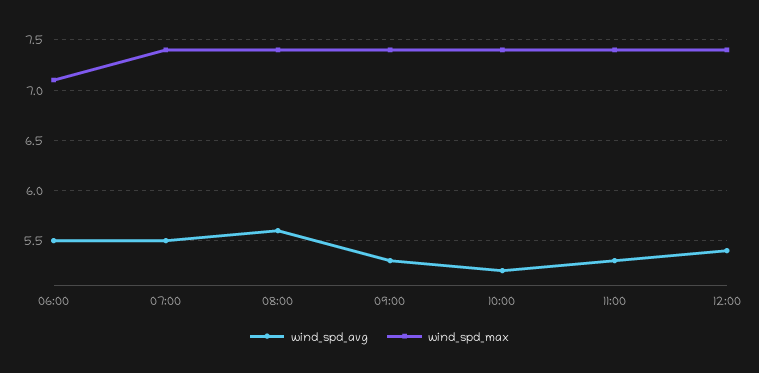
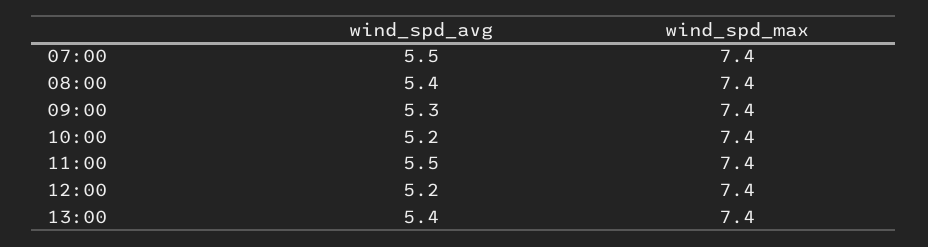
wind_spd_avg, 06:00: 5.5 -> none
wind_spd_max, 06:00: 7.1 -> none
wind_spd_avg, 08:00: 5.6 -> 5.4
wind_spd_avg, 11:00: 5.3 -> 5.5
wind_spd_avg, 12:00: 5.4 -> 5.2
wind_spd_avg, 13:00: none -> 5.4
wind_spd_max, 13:00: none -> 7.4

